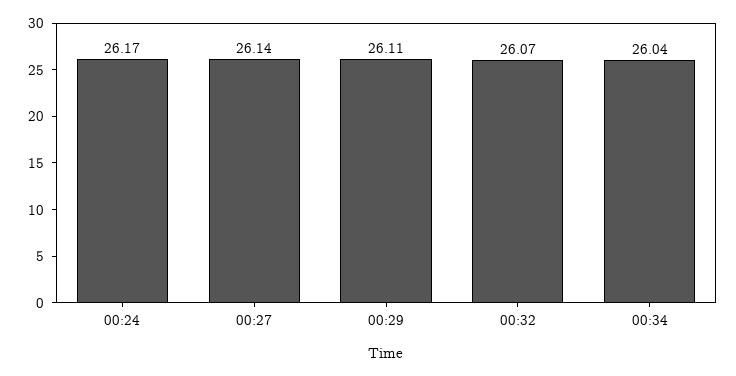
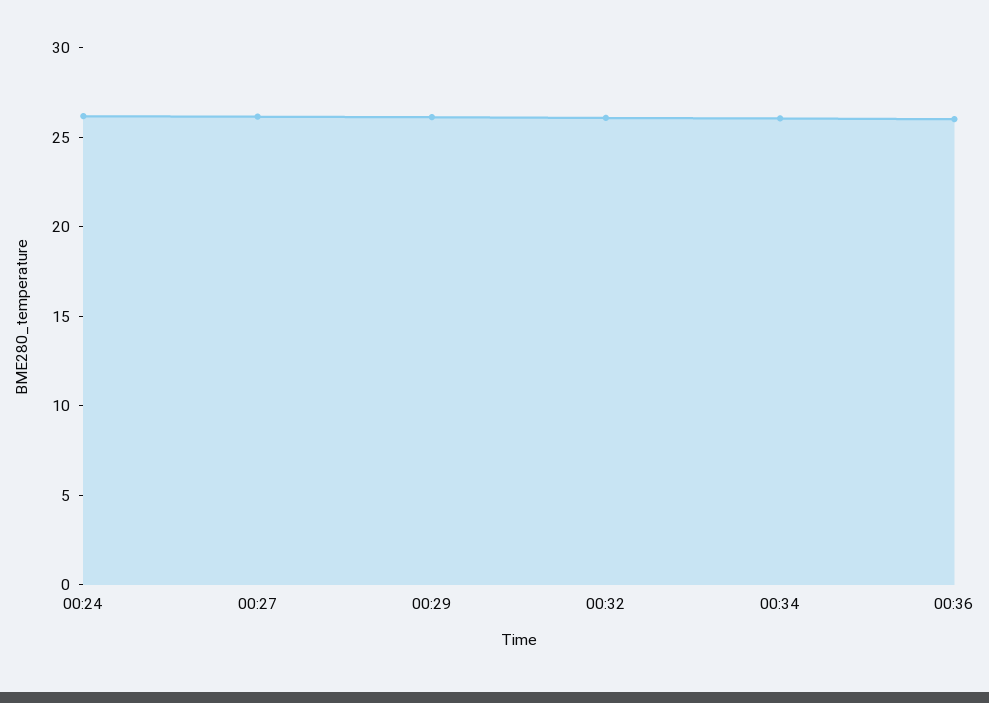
00:36: none -> 26

